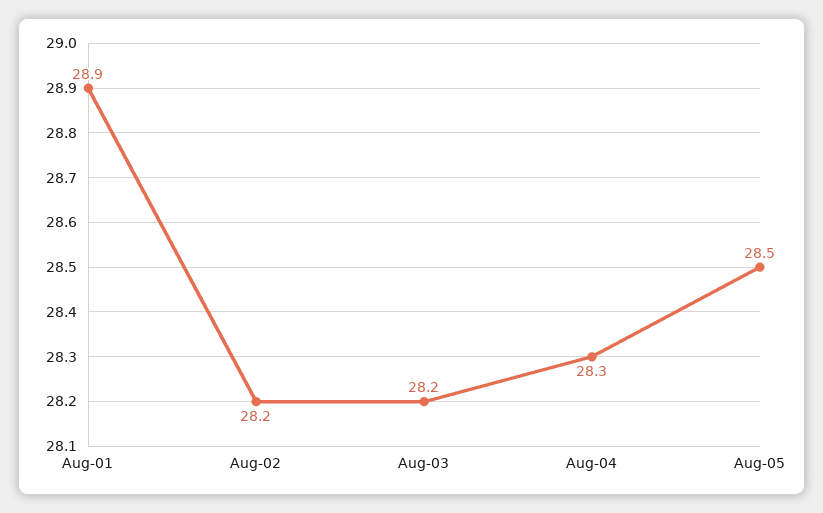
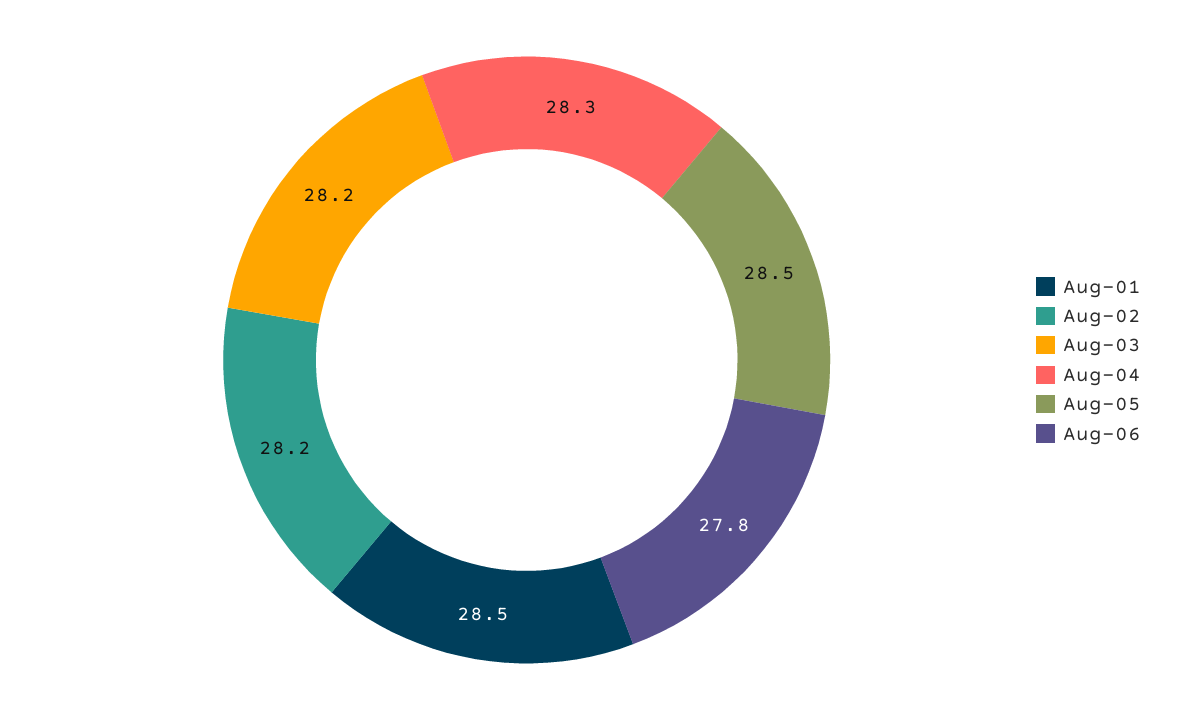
Aug-01: 28.9 -> 28.5
Aug-06: none -> 27.8

